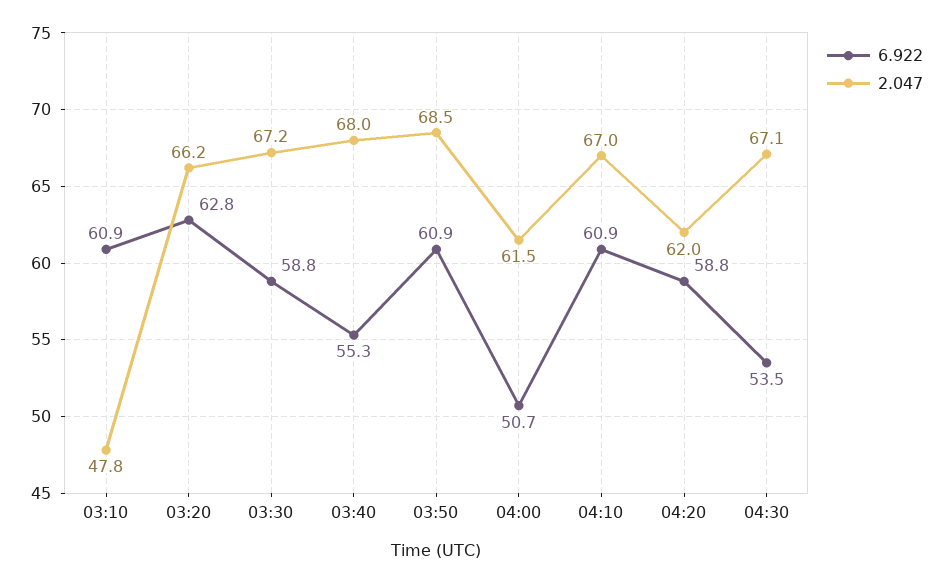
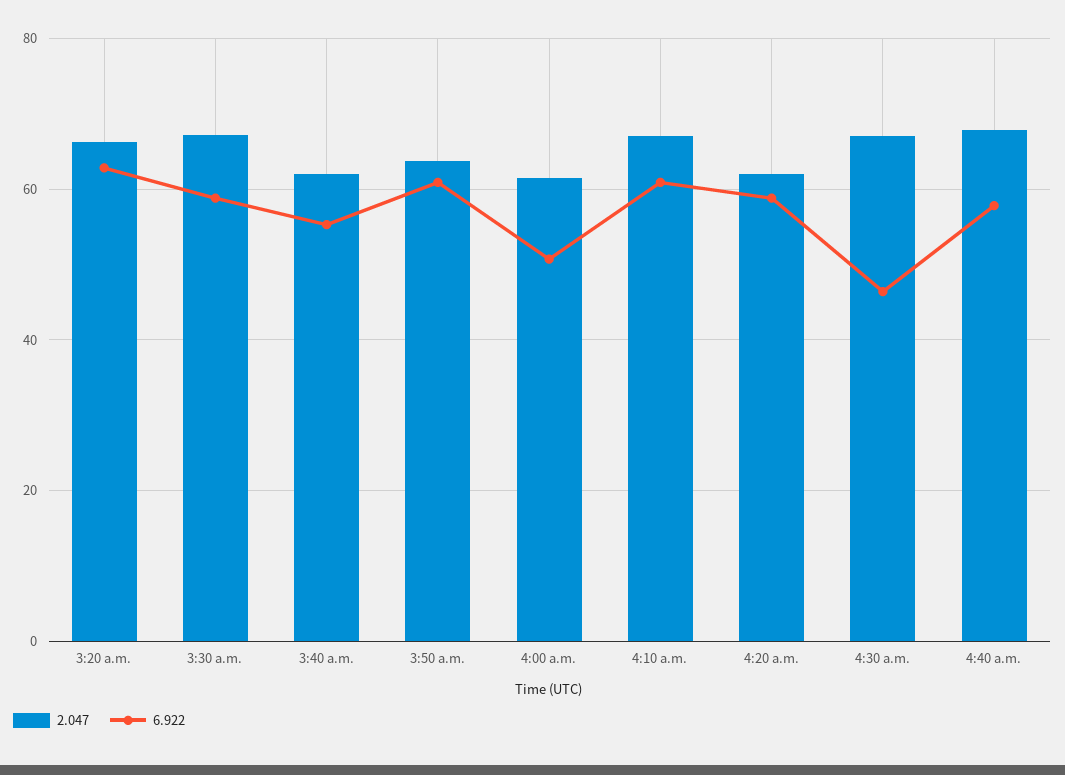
6.922, 03:10: 60.9 -> none
2.047, 03:10: 47.8 -> none
2.047, 03:40: 68 -> 62
2.047, 03:50: 68.5 -> 64
6.922, 04:30: 53.5 -> 46
2.047, 4:40 a.m.: none -> 68
6.922, 4:40 a.m.: none -> 58

